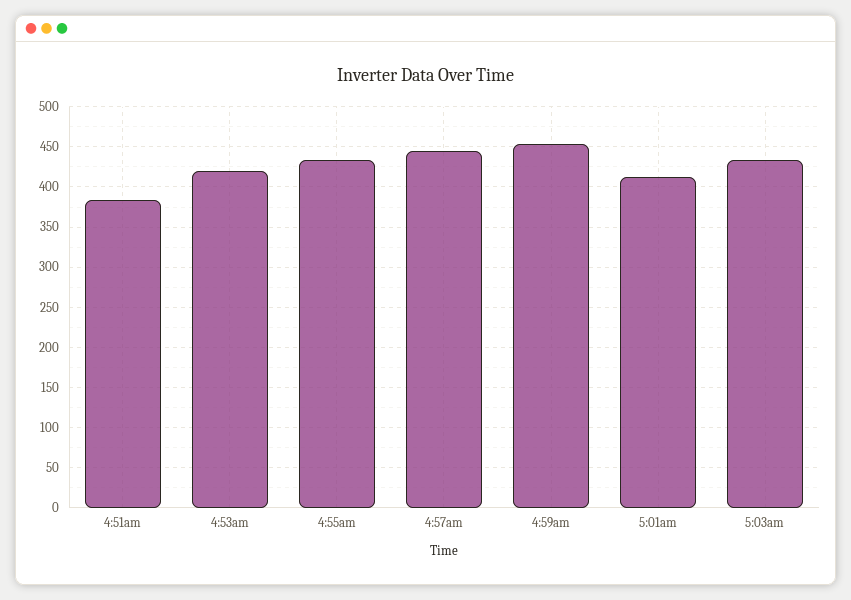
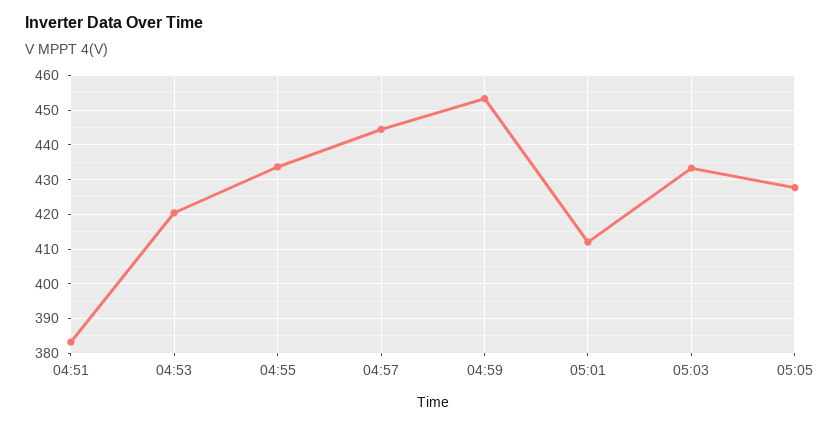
05:05: none -> 428

